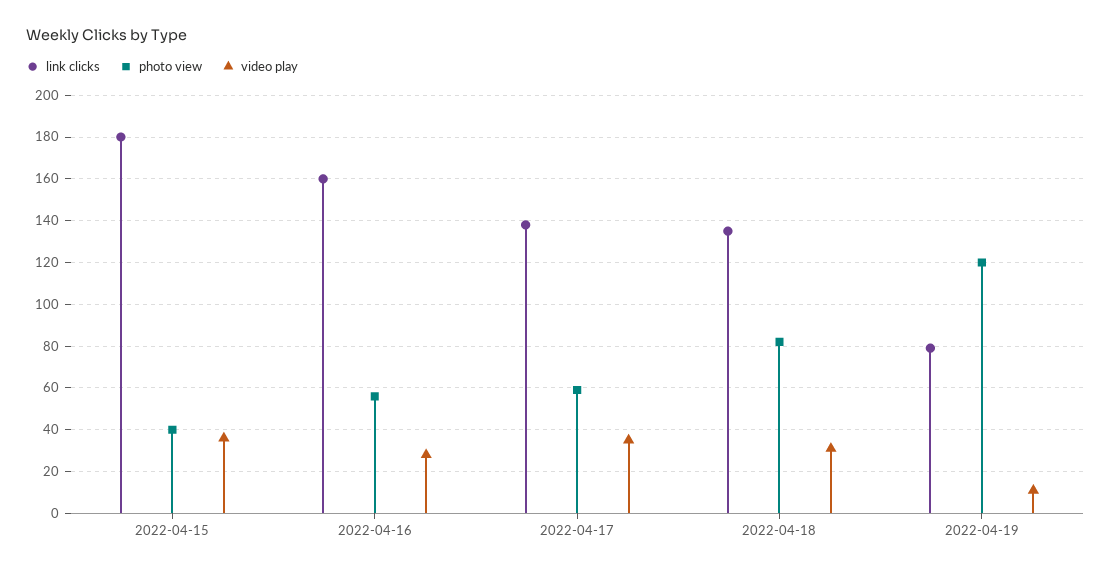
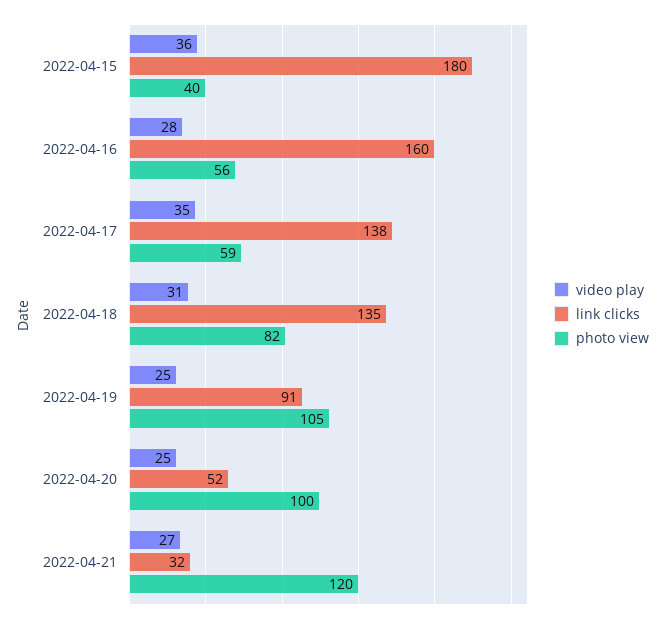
link clicks, 2022-04-19: 80 -> 91
photo view, 2022-04-19: 120 -> 105
video play, 2022-04-19: 10 -> 25
video play, 2022-04-20: none -> 25
link clicks, 2022-04-20: none -> 52
photo view, 2022-04-20: none -> 100
video play, 2022-04-21: none -> 27
link clicks, 2022-04-21: none -> 32
photo view, 2022-04-21: none -> 120

